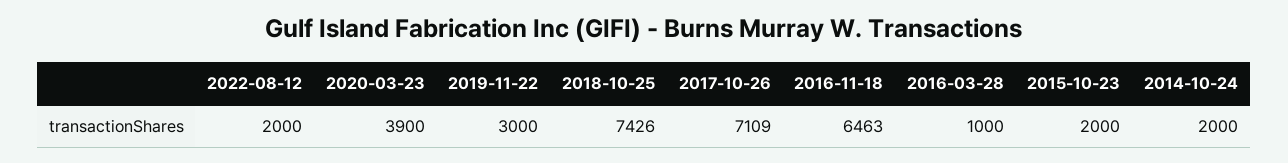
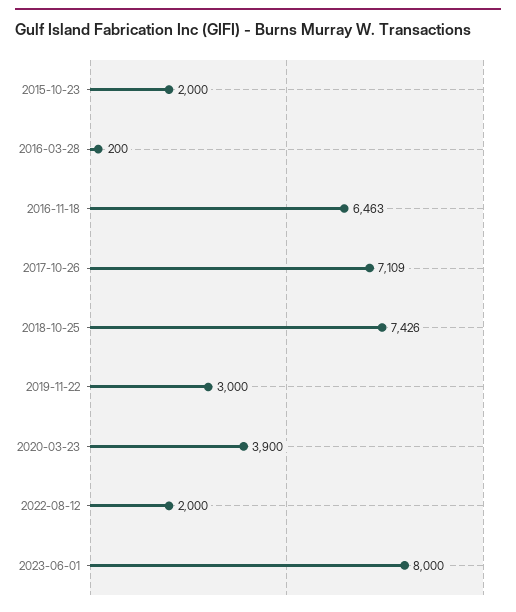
2016-03-28: 1000 -> 200
2014-10-24: 2000 -> none
2023-06-01: none -> 8000

